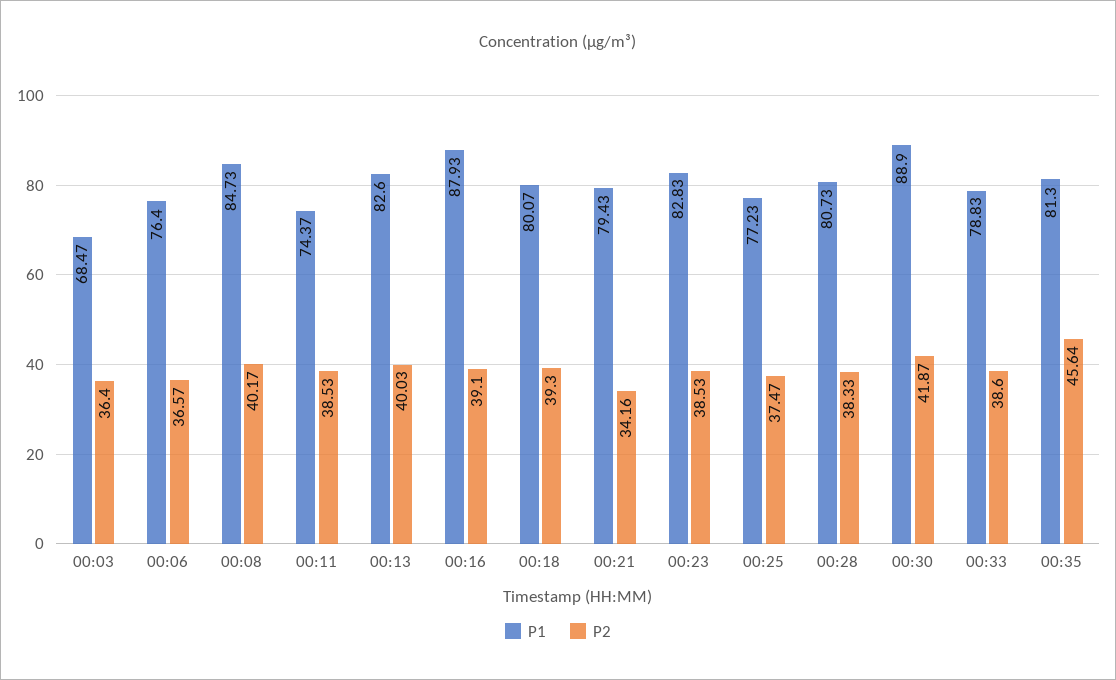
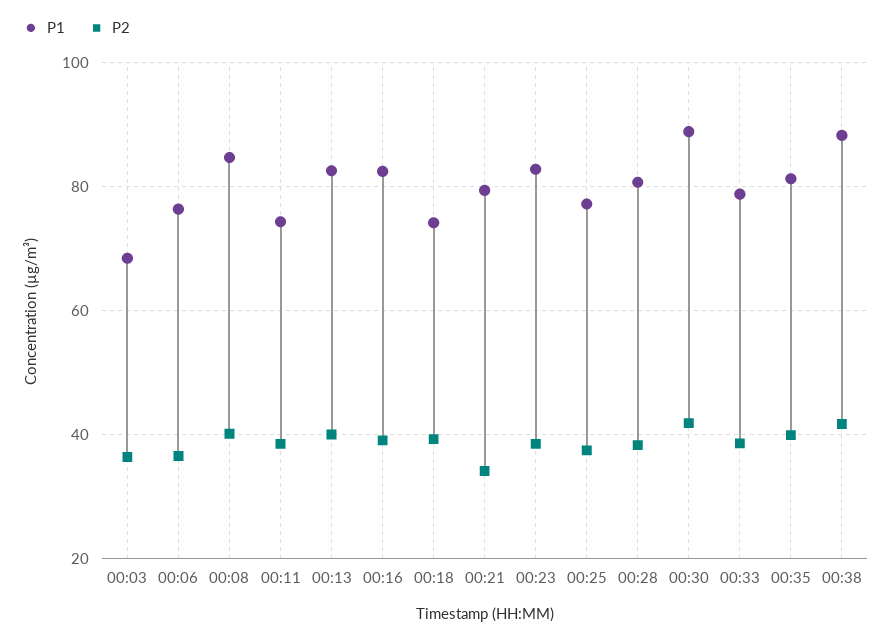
P1, 00:16: 87.93 -> 82
P1, 00:18: 80.07 -> 74
P2, 00:35: 45.64 -> 40
P1, 00:38: none -> 88
P2, 00:38: none -> 42

